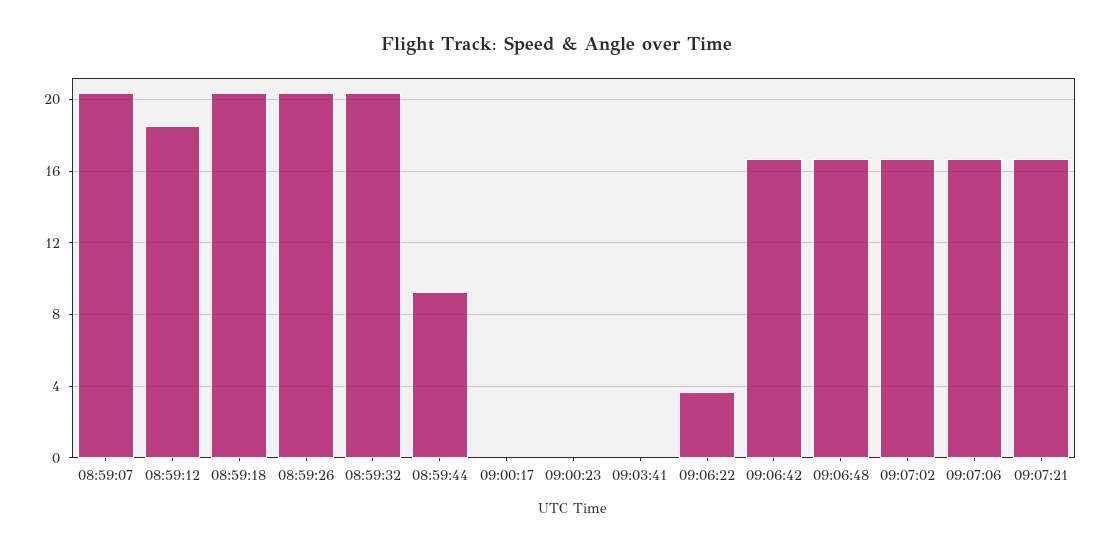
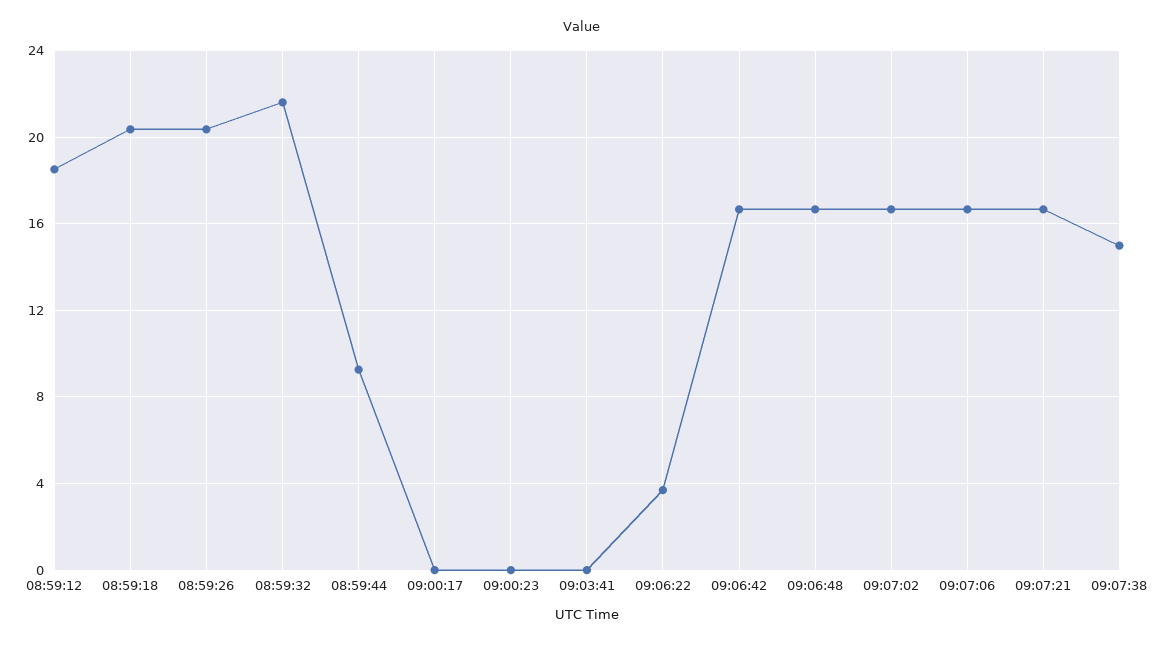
08:59:07: 20.5 -> none
08:59:32: 20.5 -> 21.5
09:07:38: none -> 15

